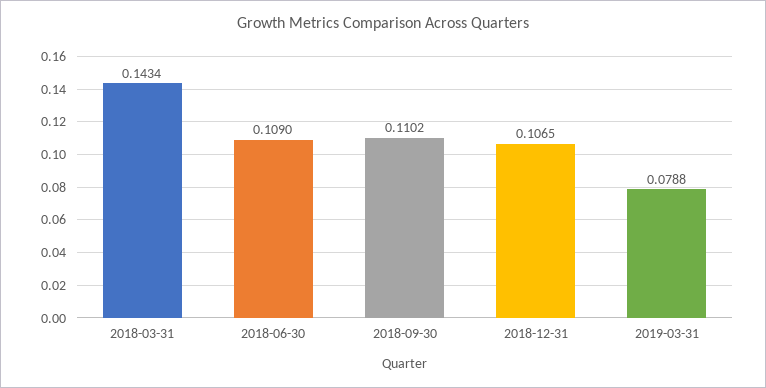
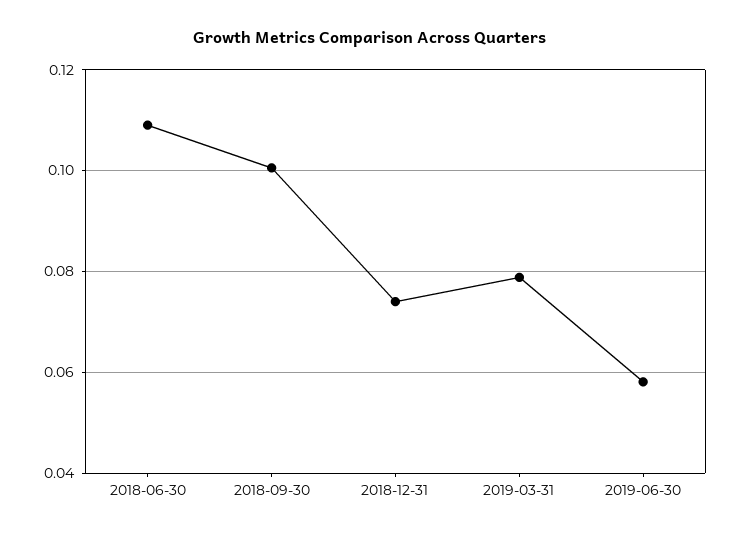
2018-03-31: 0.1434 -> none
2018-09-30: 0.1102 -> 0.1
2018-12-31: 0.1065 -> 0.074
2019-06-30: none -> 0.058

